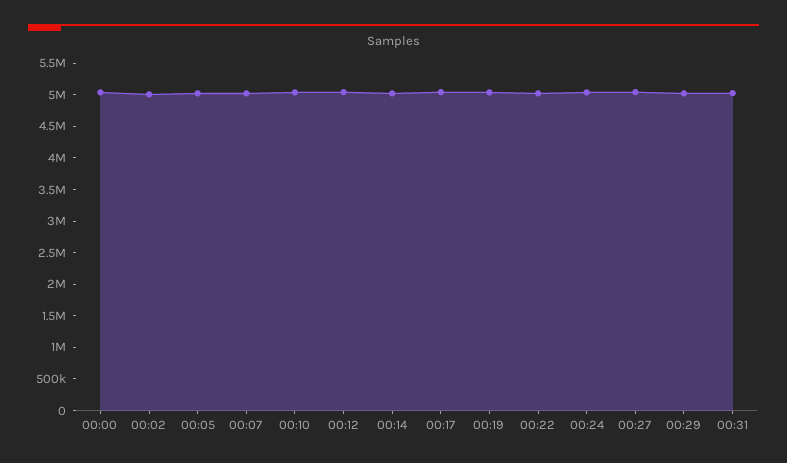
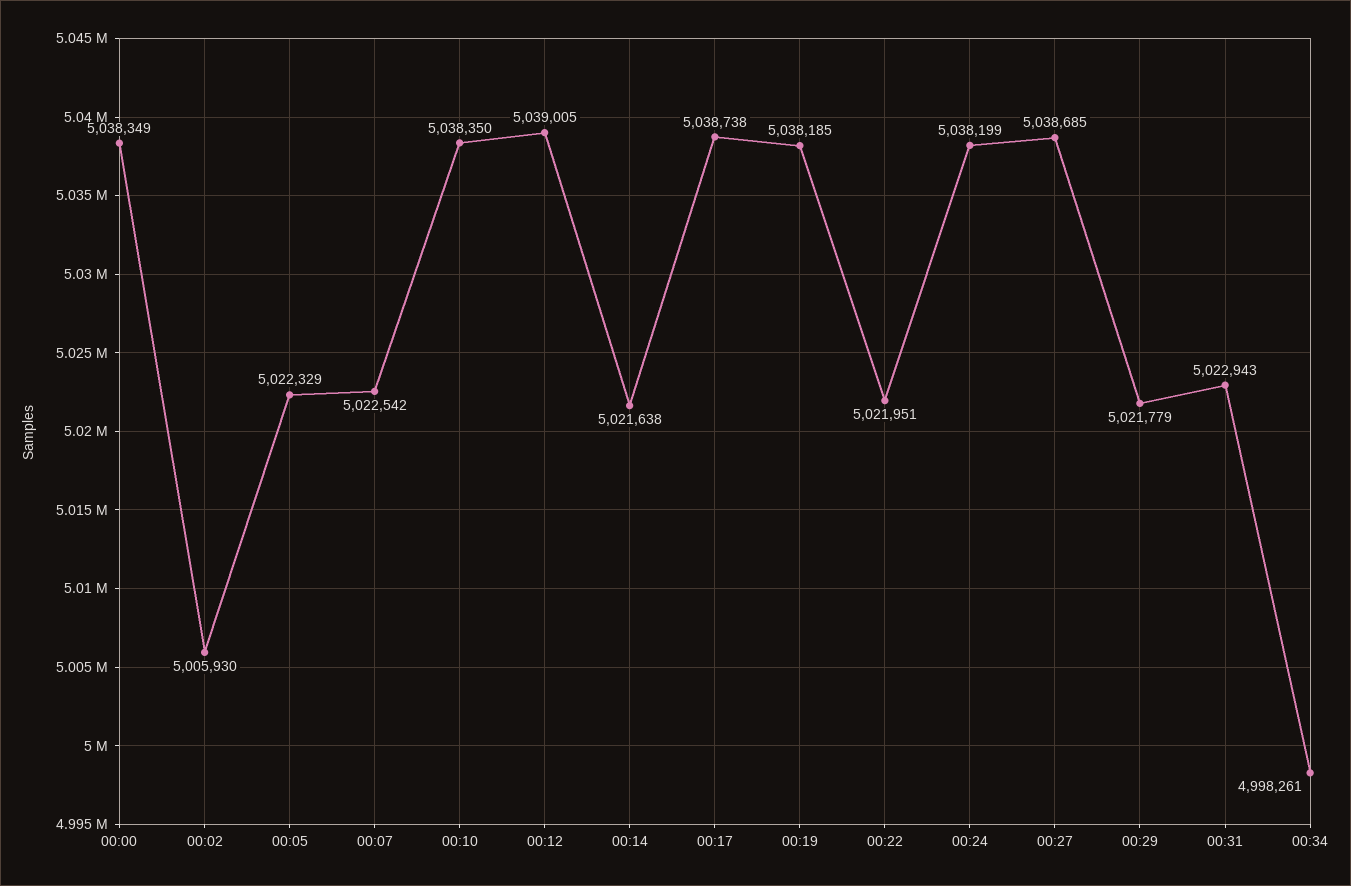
00:34: none -> 4998261

